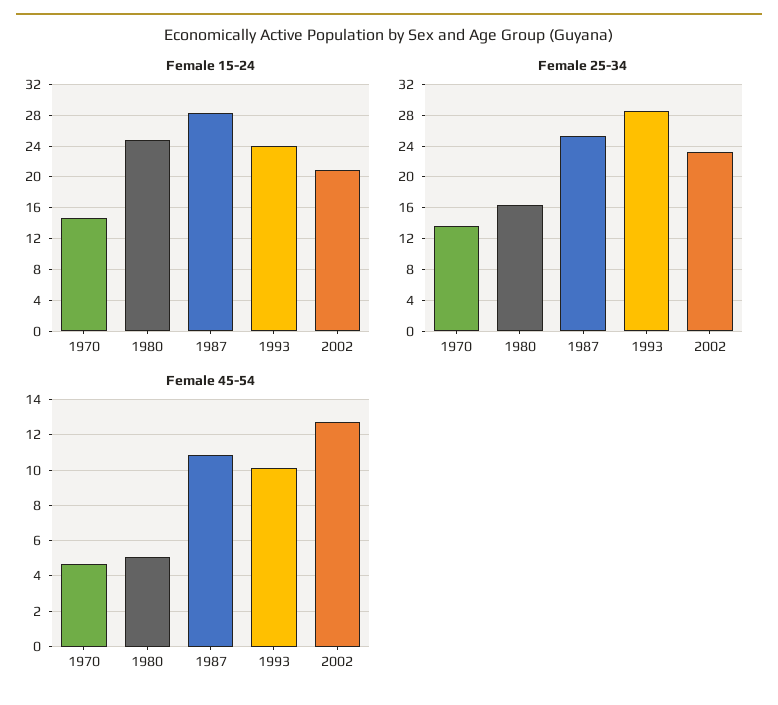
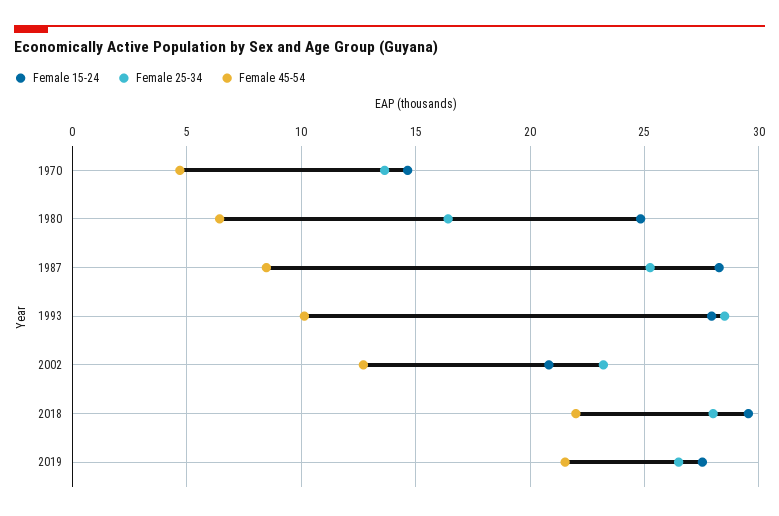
Female 15-24, 1993: 24 -> 28
Female 45-54, 1980: 5 -> 6.5
Female 45-54, 1987: 11 -> 8.5
Female 15-24, 2018: none -> 29.5
Female 25-34, 2018: none -> 28
Female 45-54, 2018: none -> 22
Female 15-24, 2019: none -> 27.5
Female 25-34, 2019: none -> 26.5
Female 45-54, 2019: none -> 21.5

